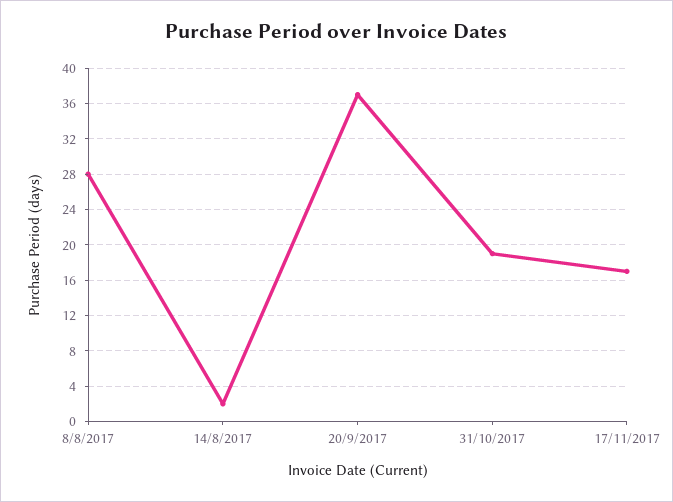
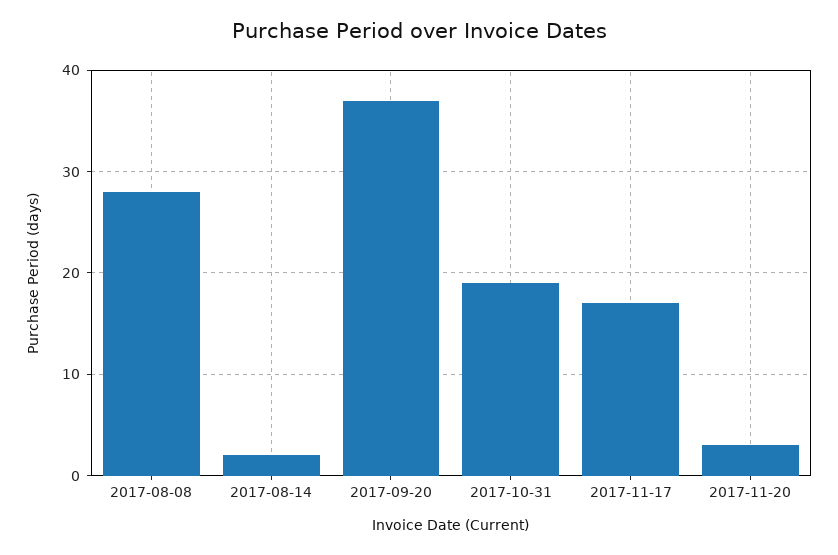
2017-11-20: none -> 3

